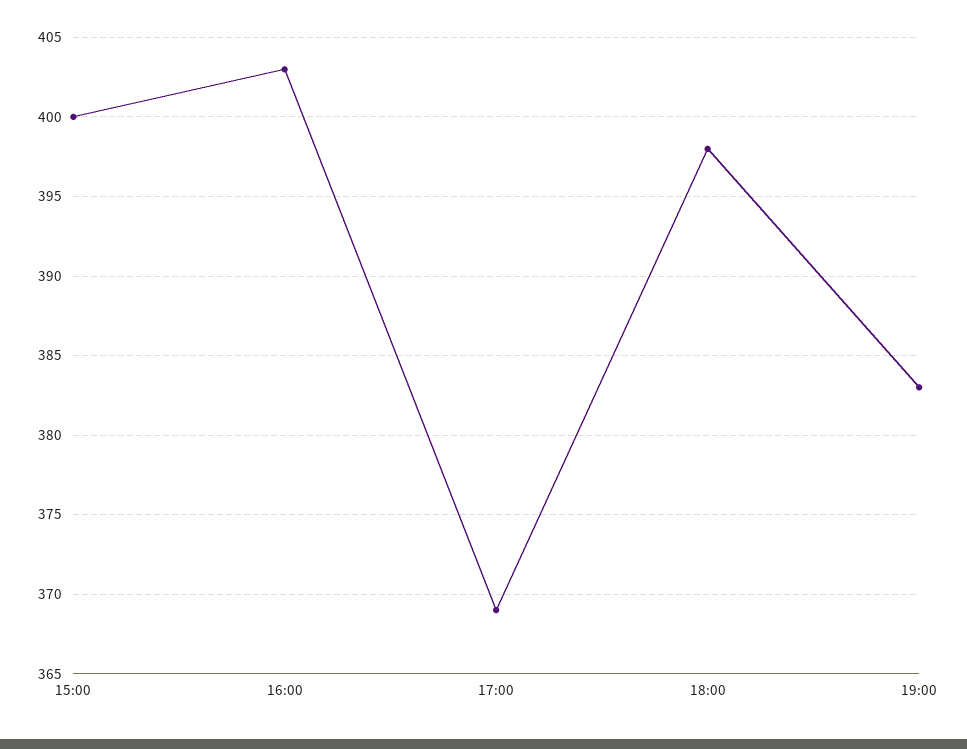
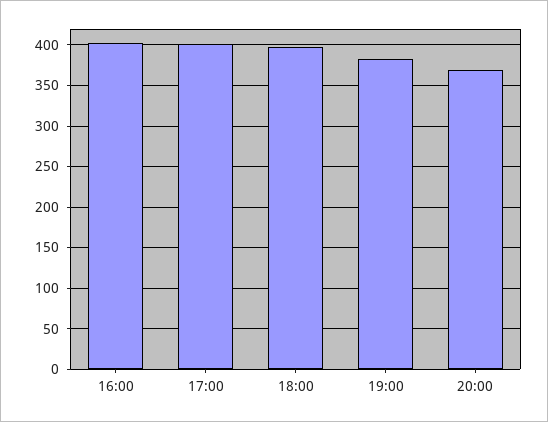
15:00: 400 -> none
17:00: 369 -> 400
20:00: none -> 370

